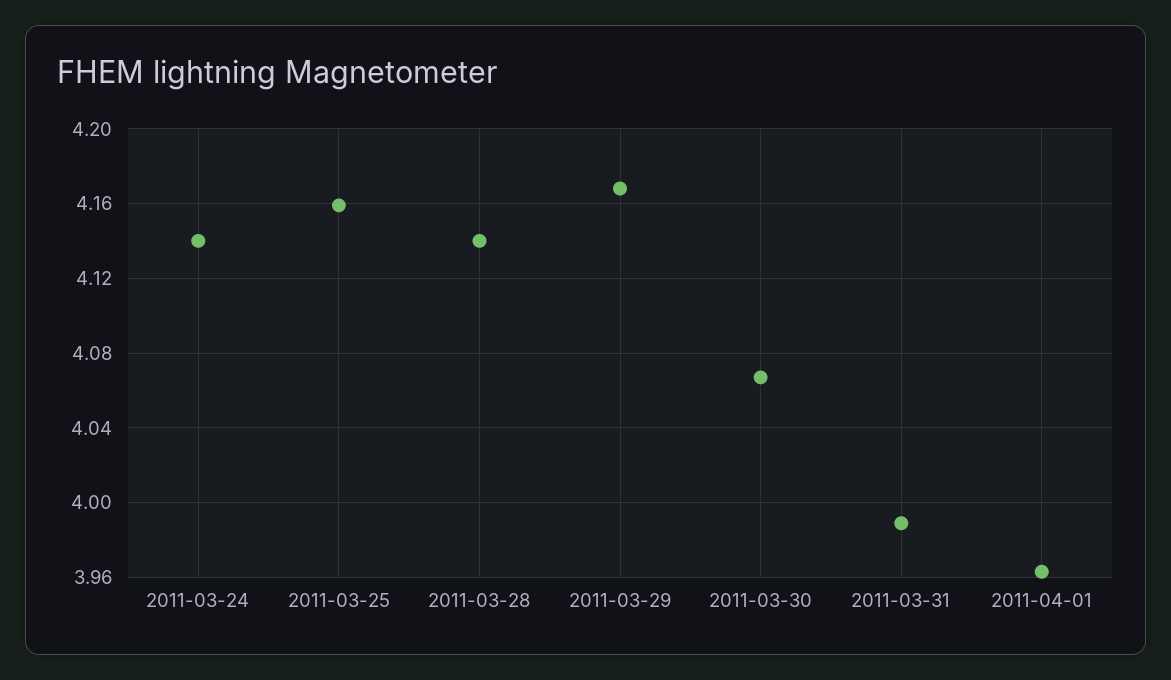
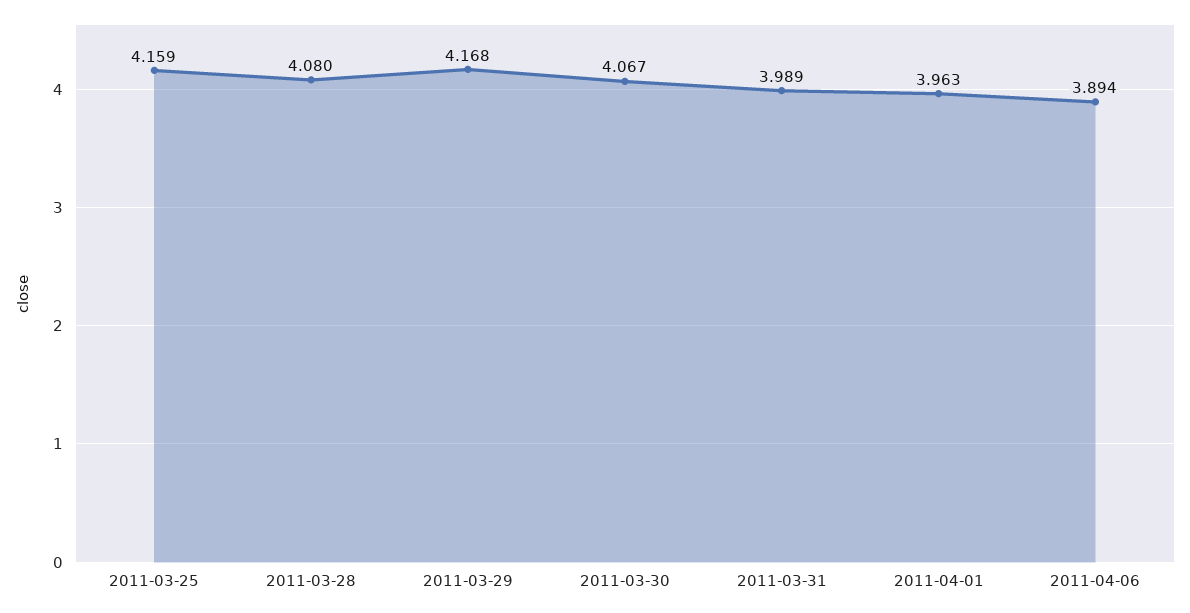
2011-03-24: 4.14 -> none
2011-03-28: 4.14 -> 4.08
2011-04-06: none -> 3.894

